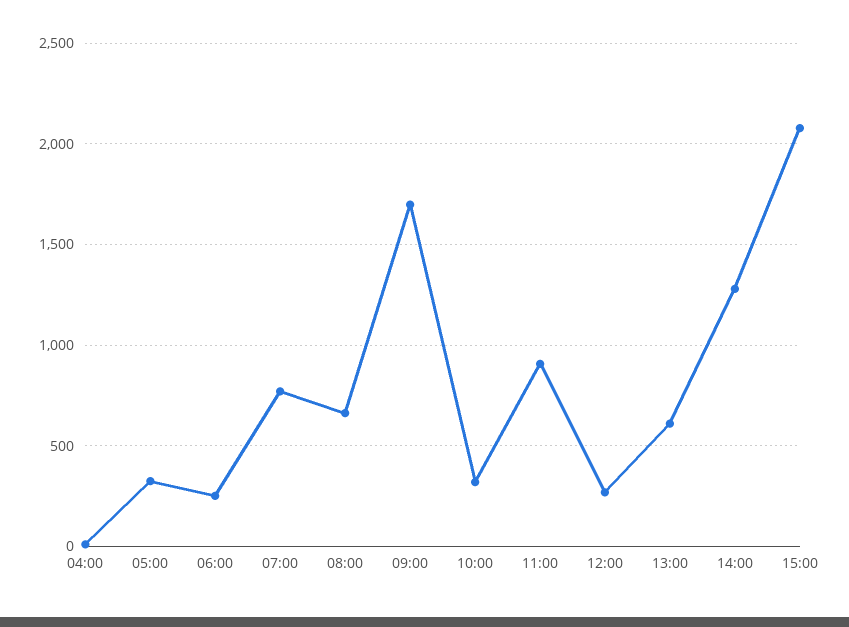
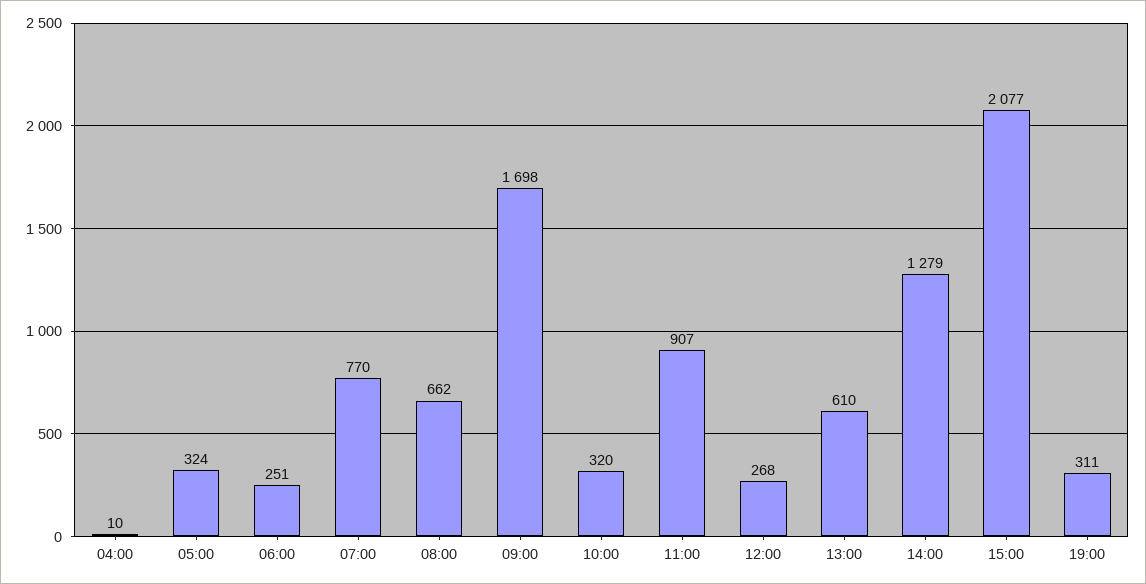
19:00: none -> 311

